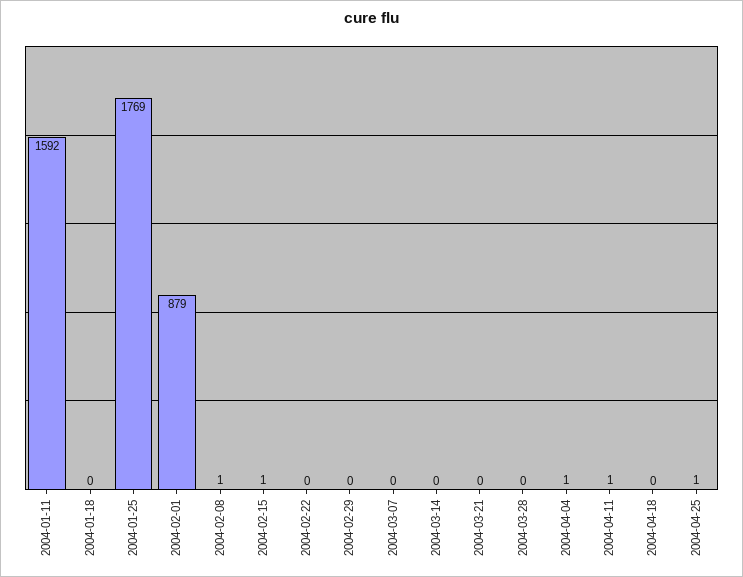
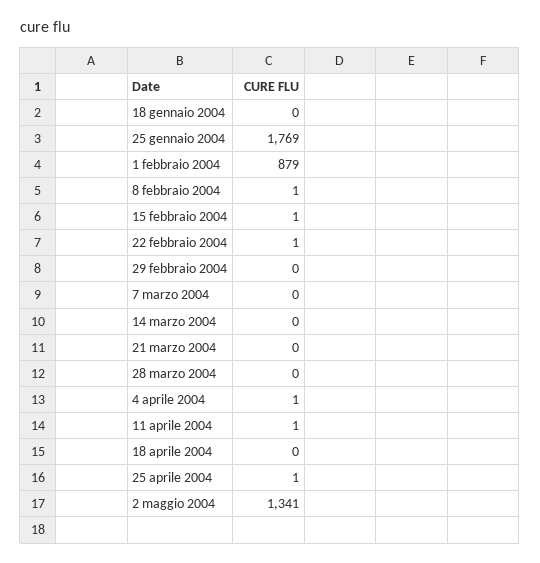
2004-01-11: 1592 -> none
2004-02-22: 0 -> 1
2 maggio 2004: none -> 1341

